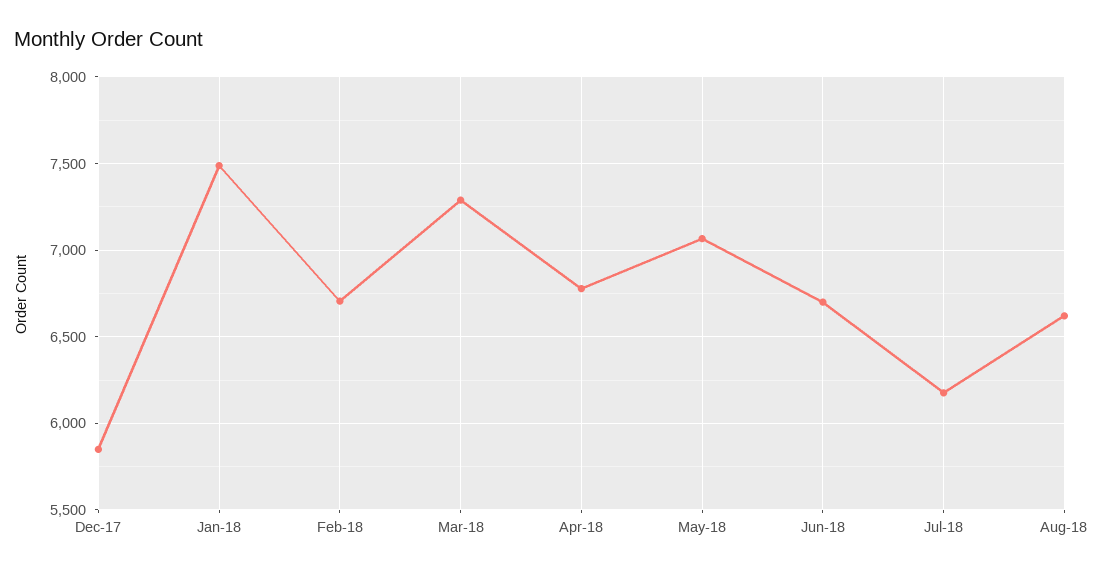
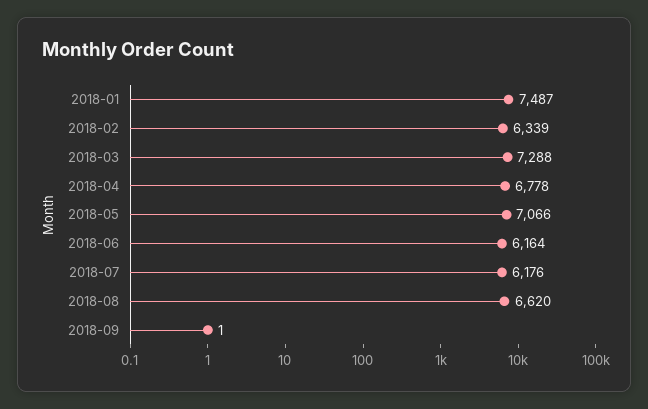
Dec-17: 5850 -> none
Feb-18: 6700 -> 6339
Jun-18: 6700 -> 6164
2018-09: none -> 1

